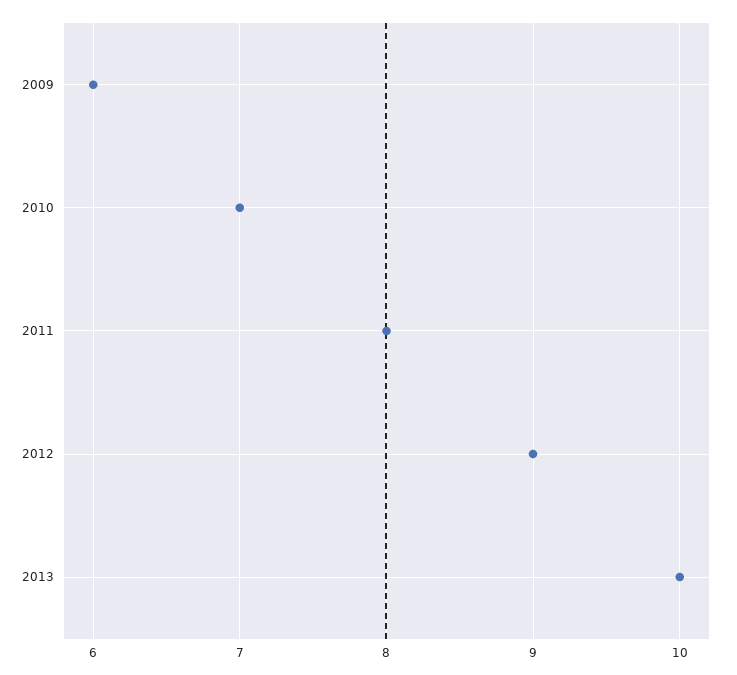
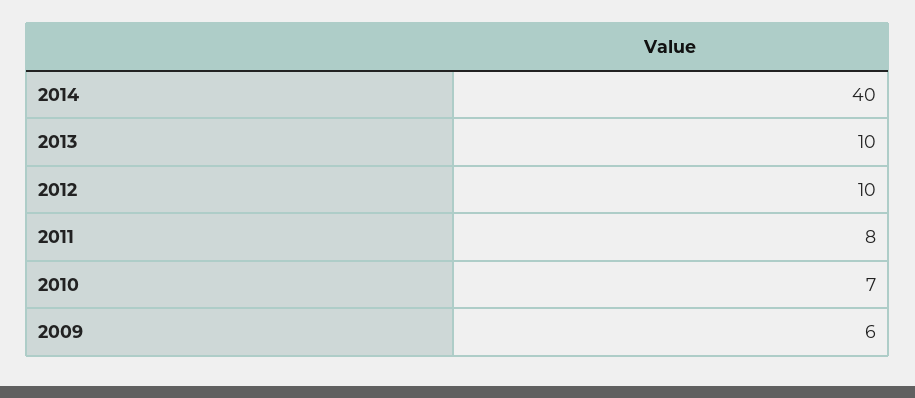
2012: 9 -> 10
2014: none -> 40

